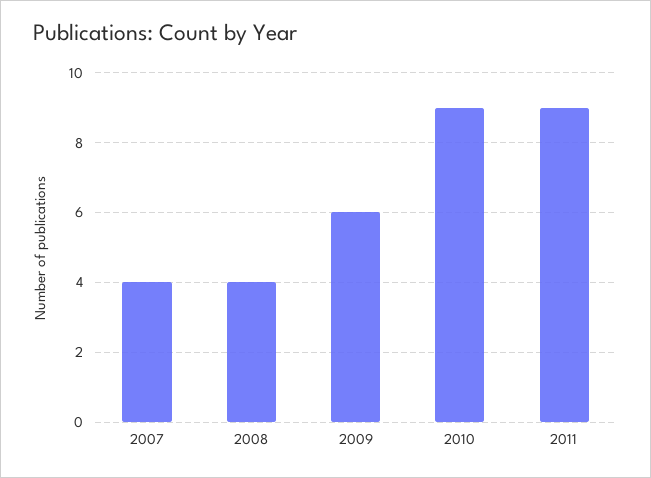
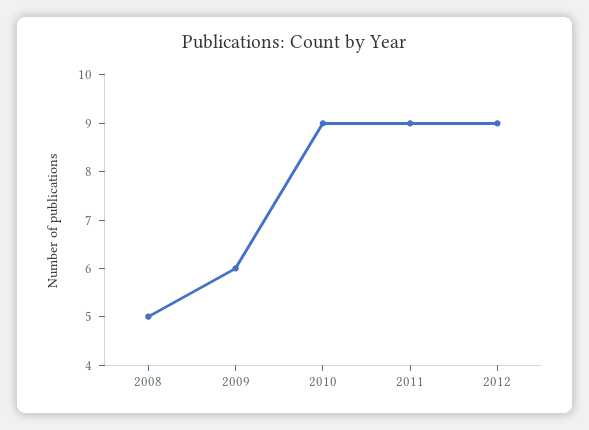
2007: 4 -> none
2008: 4 -> 5
2012: none -> 9

